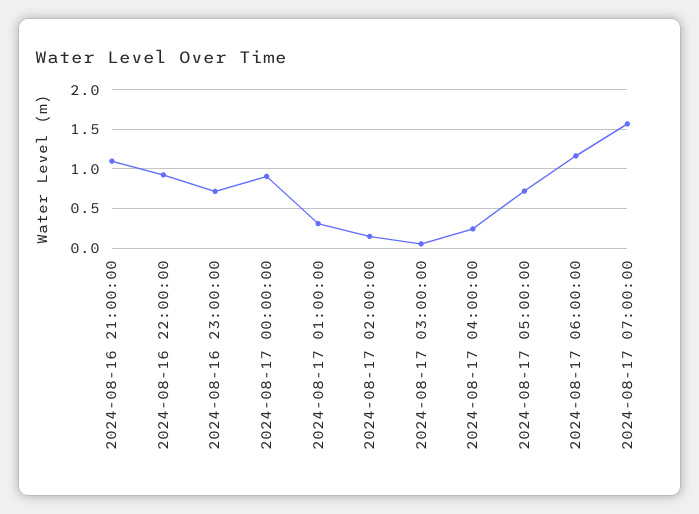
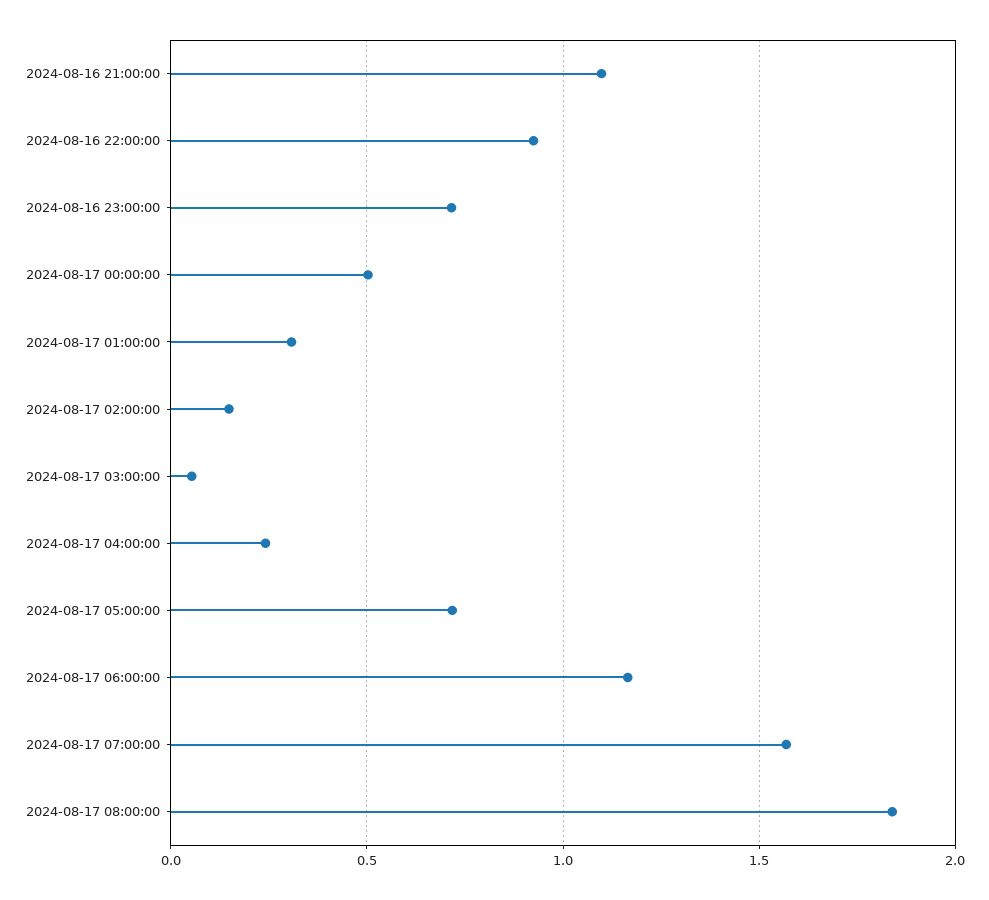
2024-08-17 00:00:00: 0.9 -> 0.5
2024-08-17 08:00:00: none -> 1.85

